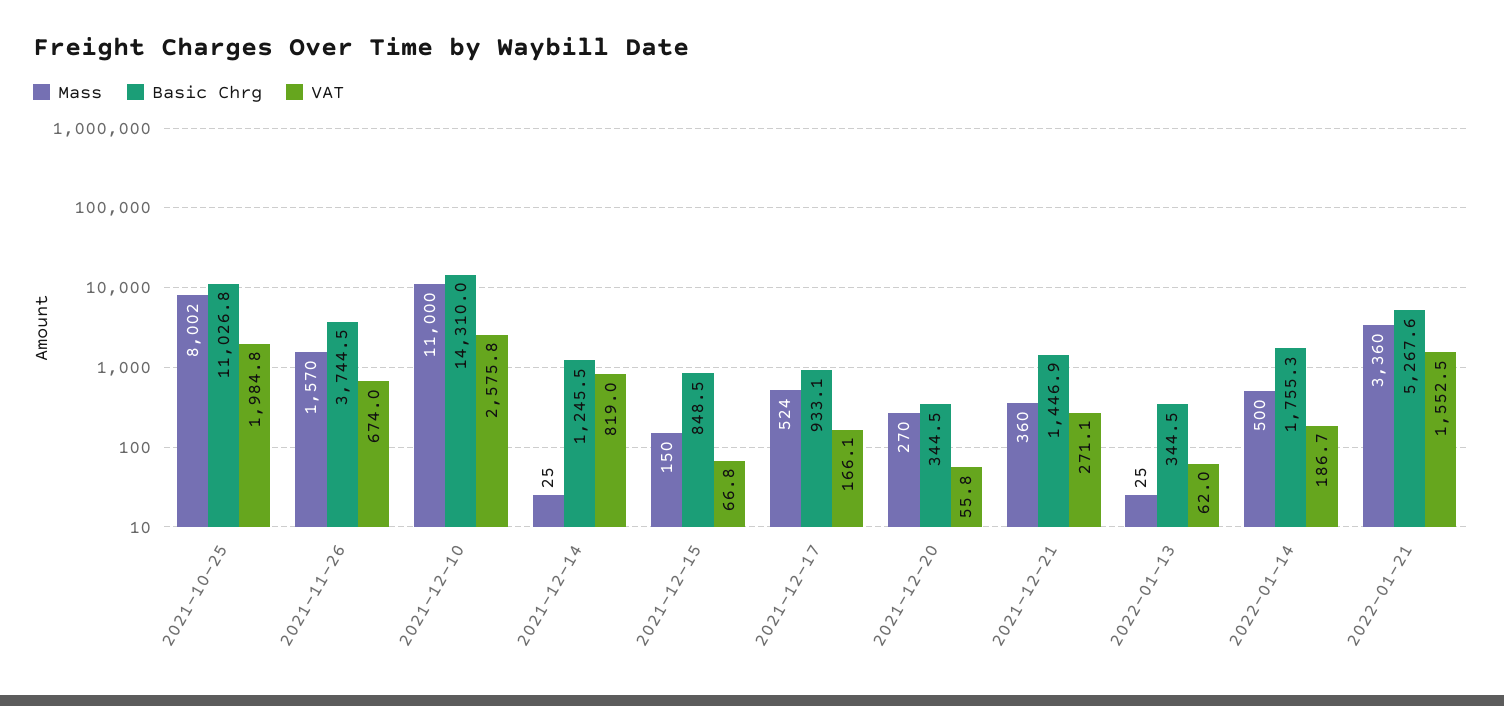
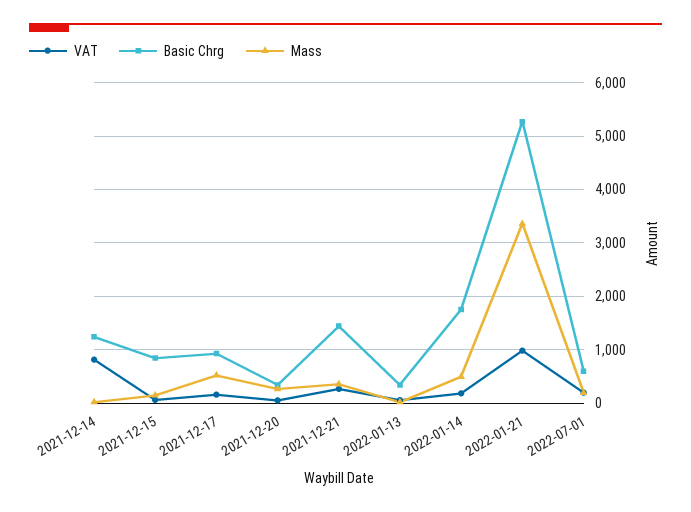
Mass, 2021-10-25: 8002 -> none
Basic Chrg, 2021-10-25: 11026.8 -> none
VAT, 2021-10-25: 1984.8 -> none
Mass, 2021-11-26: 1570 -> none
Basic Chrg, 2021-11-26: 3744.5 -> none
VAT, 2021-11-26: 674 -> none
Mass, 2021-12-10: 11000 -> none
Basic Chrg, 2021-12-10: 14310 -> none
VAT, 2021-12-10: 2575.8 -> none
VAT, 2022-01-21: 1552.5 -> 1000
VAT, 2022-07-01: none -> 200
Basic Chrg, 2022-07-01: none -> 600
Mass, 2022-07-01: none -> 200

